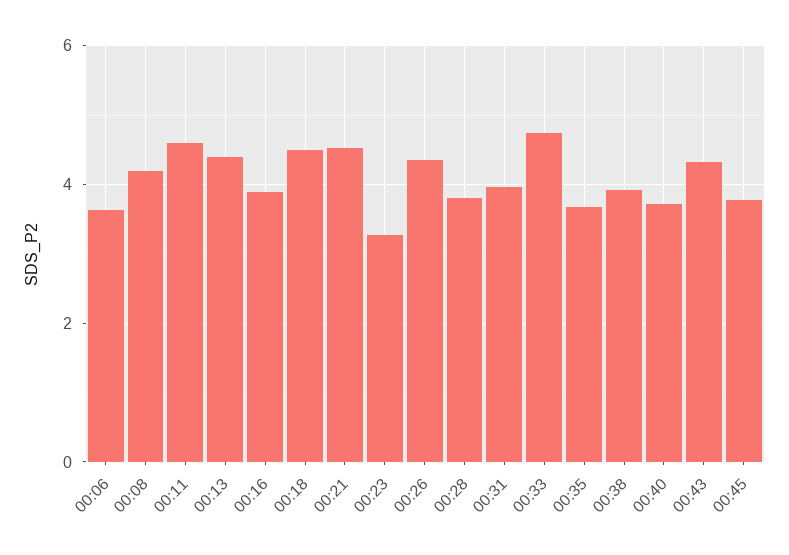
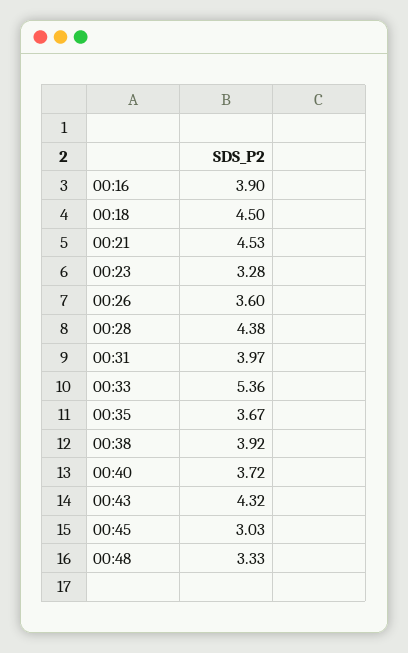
00:06: 3.6 -> none
00:08: 4.2 -> none
00:11: 4.6 -> none
00:13: 4.4 -> none
00:26: 4.4 -> 3.6
00:28: 3.8 -> 4.38
00:33: 4.8 -> 5.36
00:45: 3.8 -> 3.03
00:48: none -> 3.33

